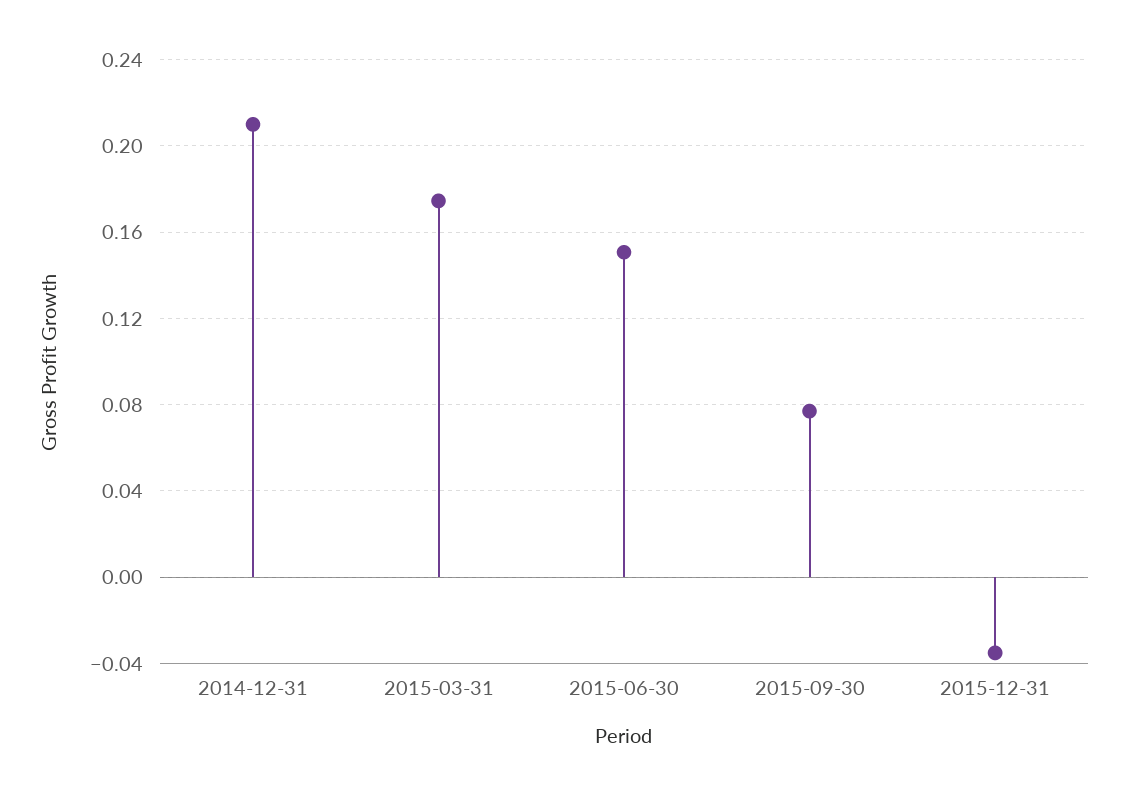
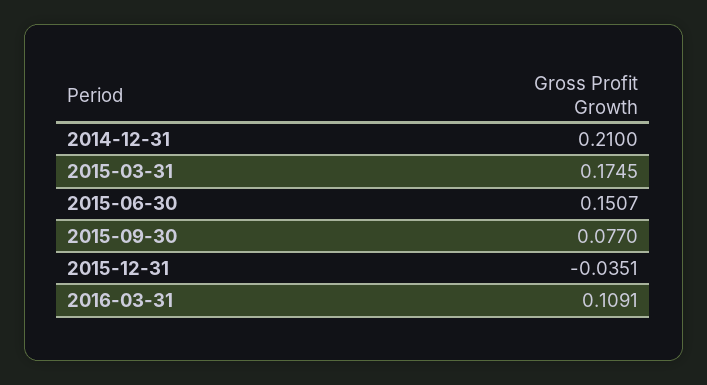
2016-03-31: none -> 0.1091

